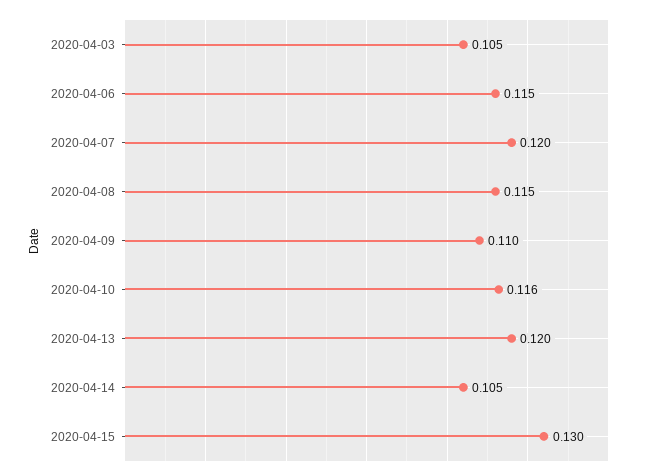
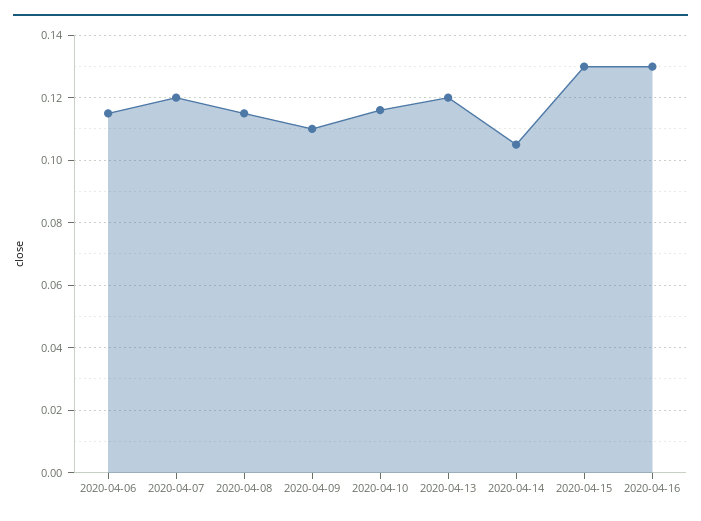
2020-04-03: 0.105 -> none
2020-04-16: none -> 0.13

